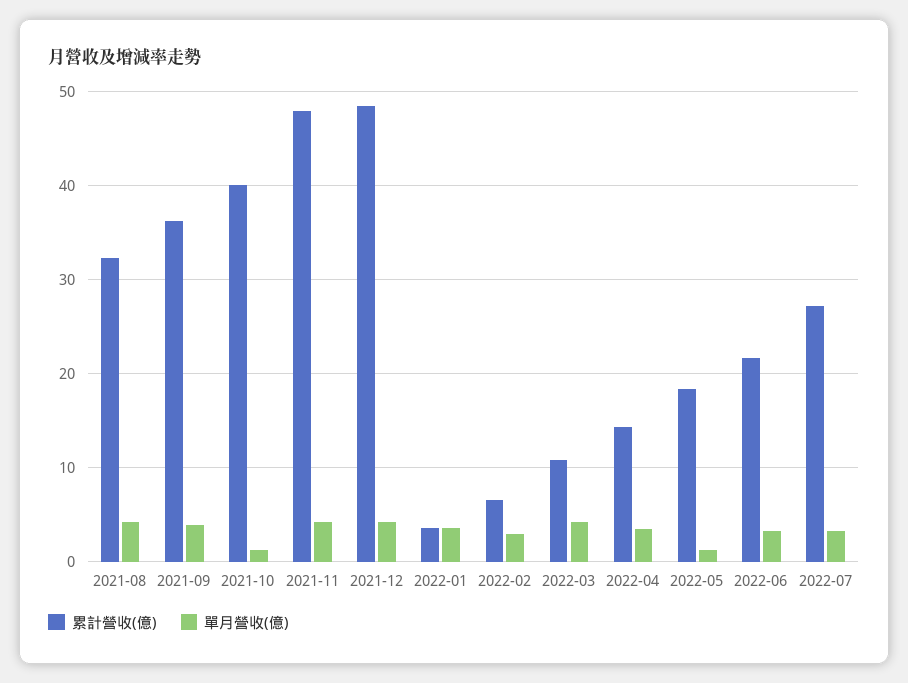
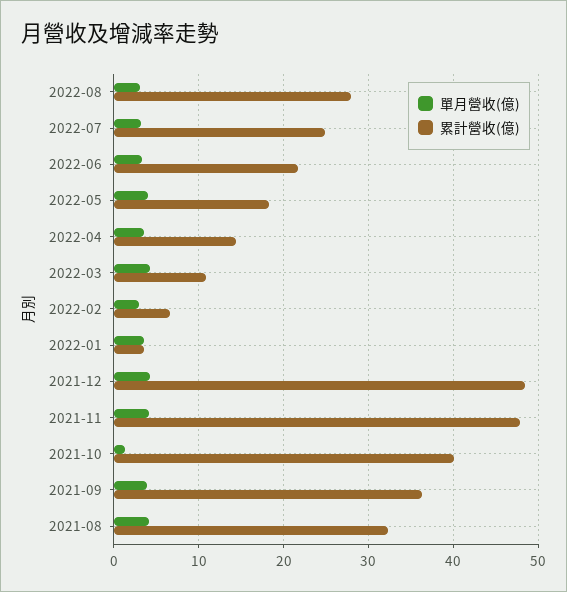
單月營收(億), 2022-05: 1 -> 4
累計營收(億), 2022-07: 27 -> 25
單月營收(億), 2022-08: none -> 3
累計營收(億), 2022-08: none -> 28

